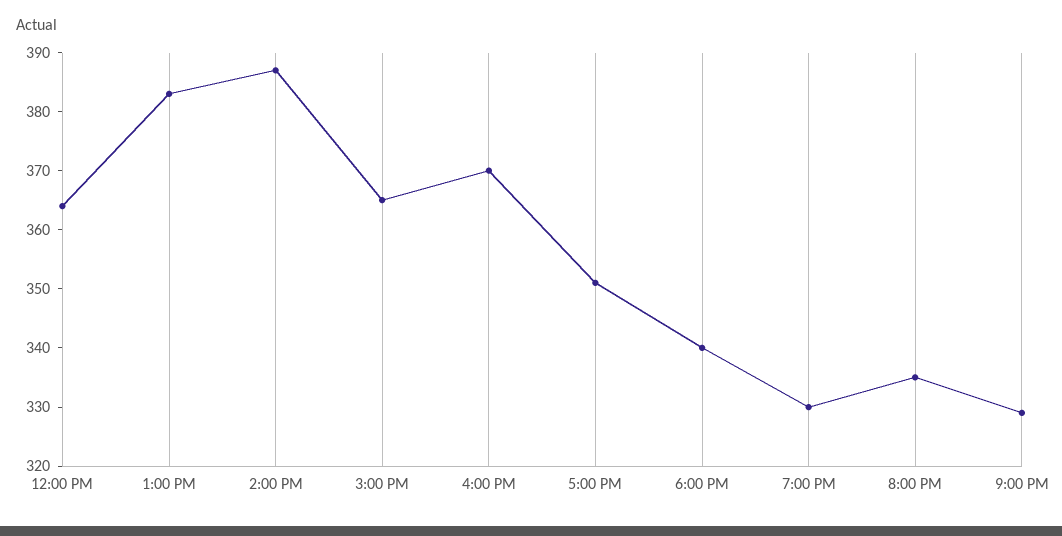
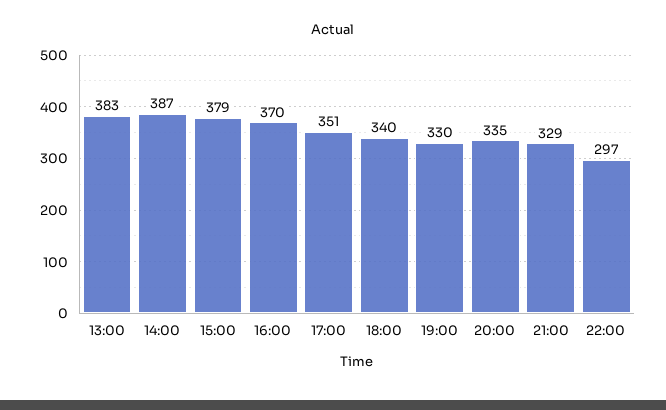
12:00 PM: 365 -> none
3:00 PM: 365 -> 379
22:00: none -> 297

